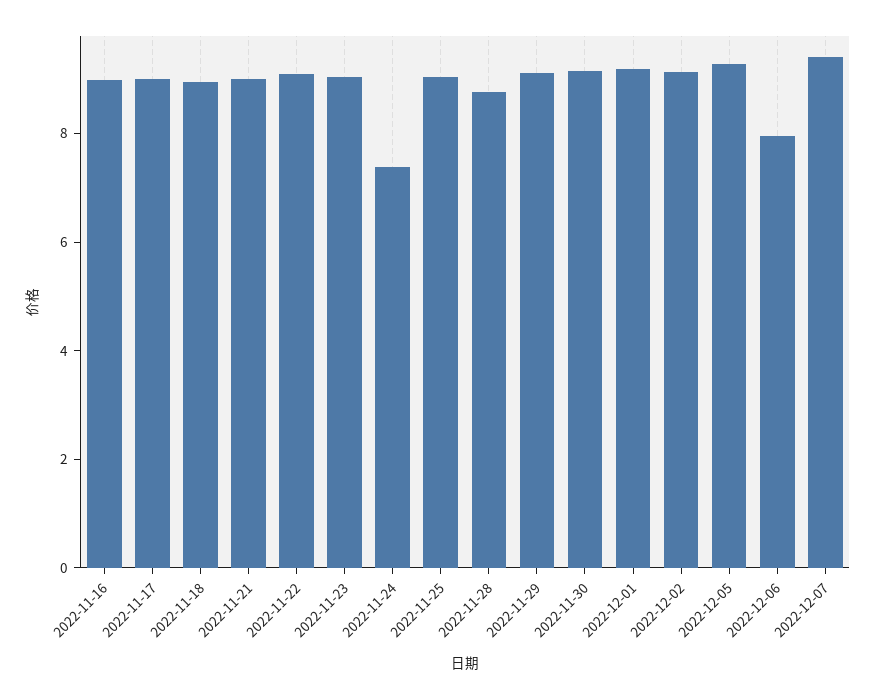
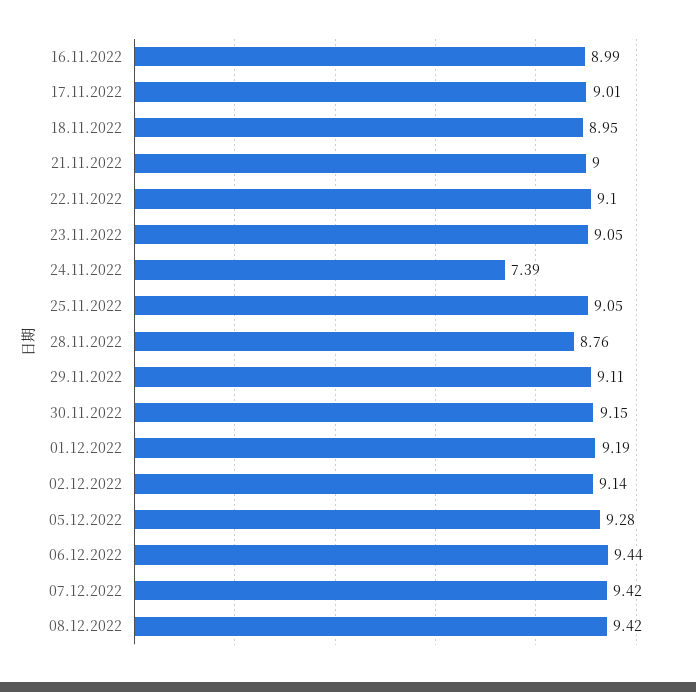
2022-12-06: 8 -> 9.44
08.12.2022: none -> 9.42

